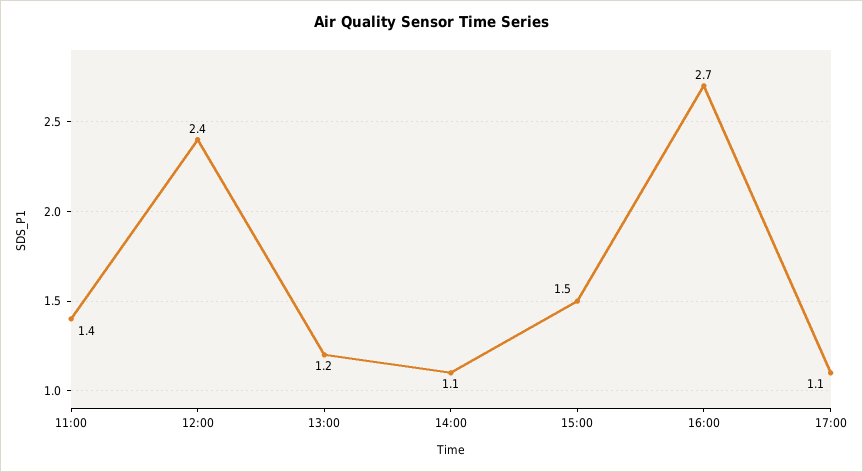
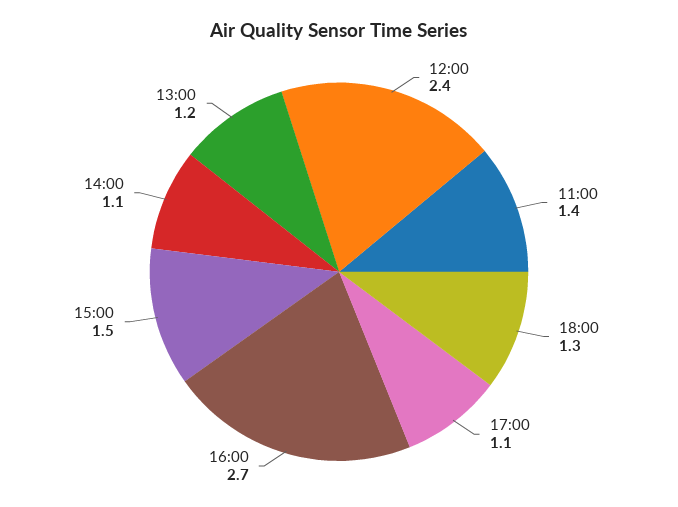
18:00: none -> 1.3

